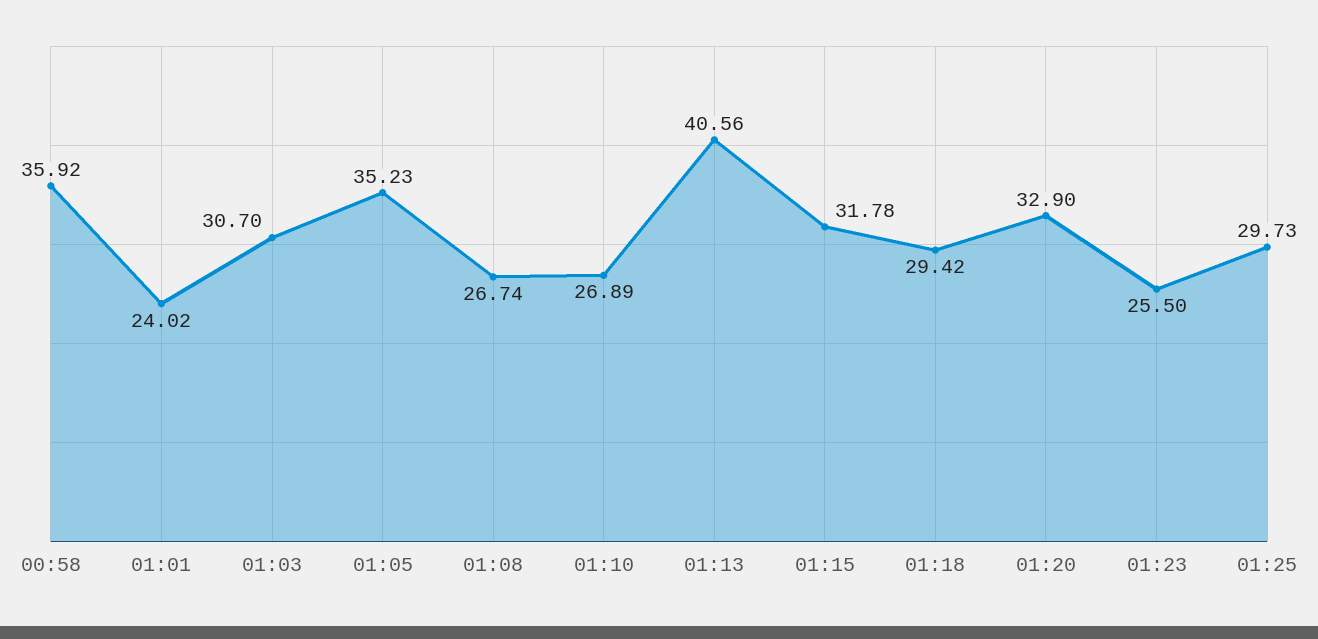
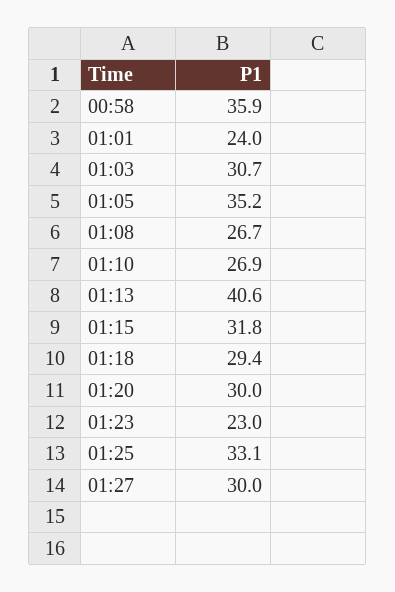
01:20: 32.9 -> 30
01:23: 25.5 -> 23
01:25: 29.73 -> 33.1
01:27: none -> 30

